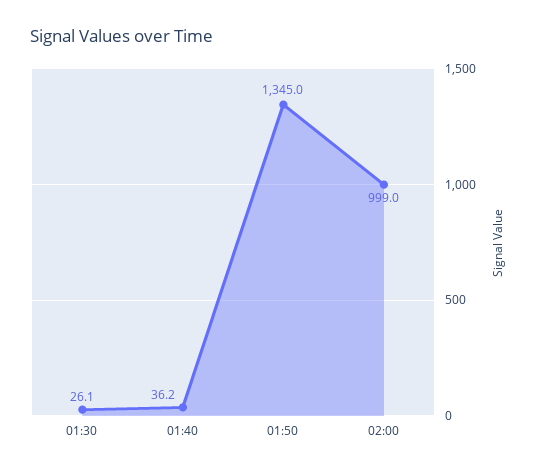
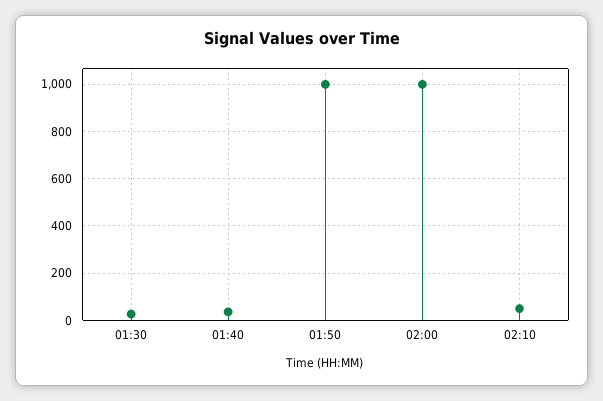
01:50: 1345 -> 1000
02:10: none -> 50

